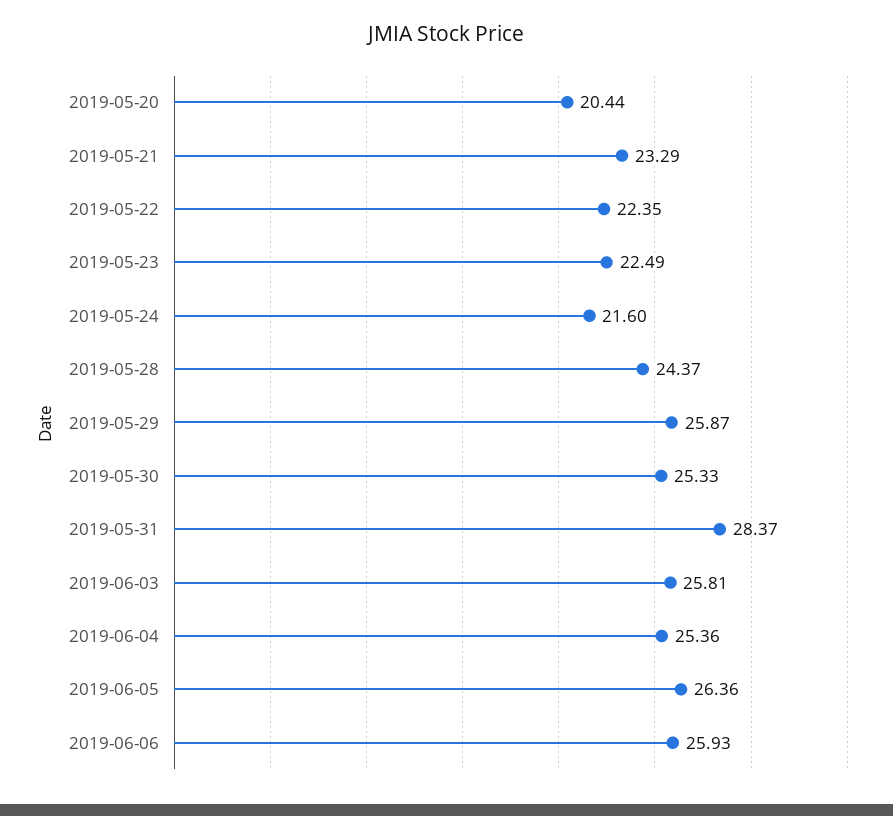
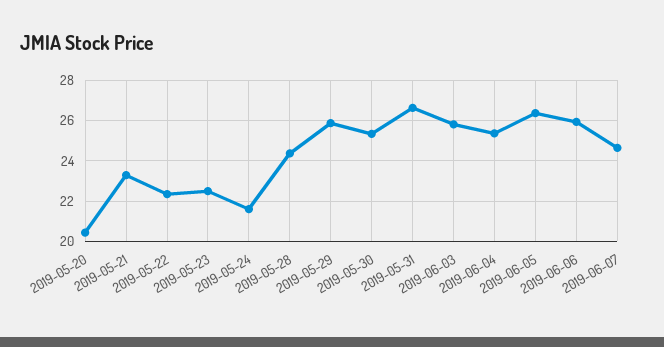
2019-05-31: 28.37 -> 26.5
2019-06-07: none -> 24.5

